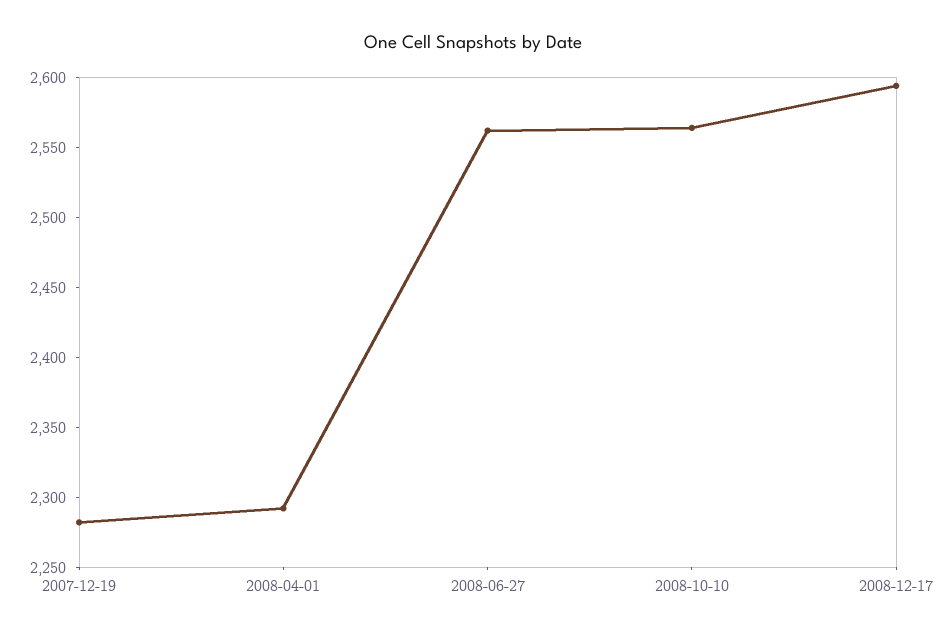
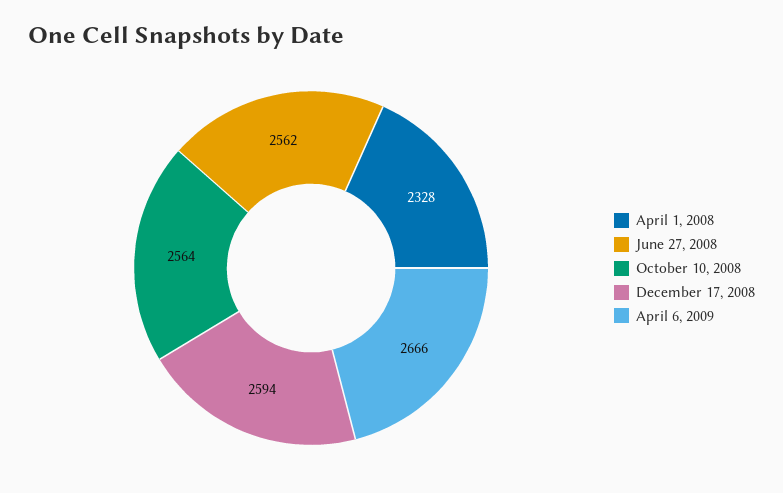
2007-12-19: 2280 -> none
2008-04-01: 2290 -> 2328
April 6, 2009: none -> 2666

